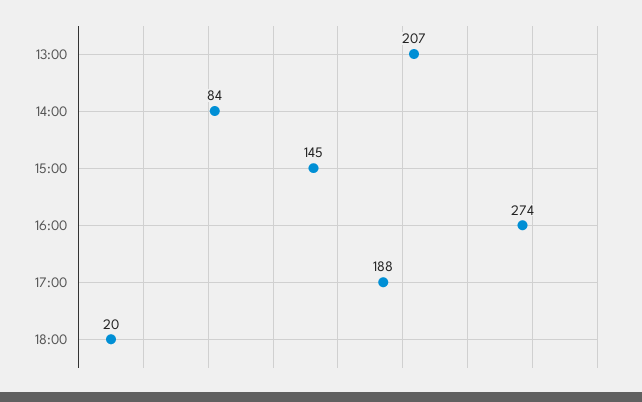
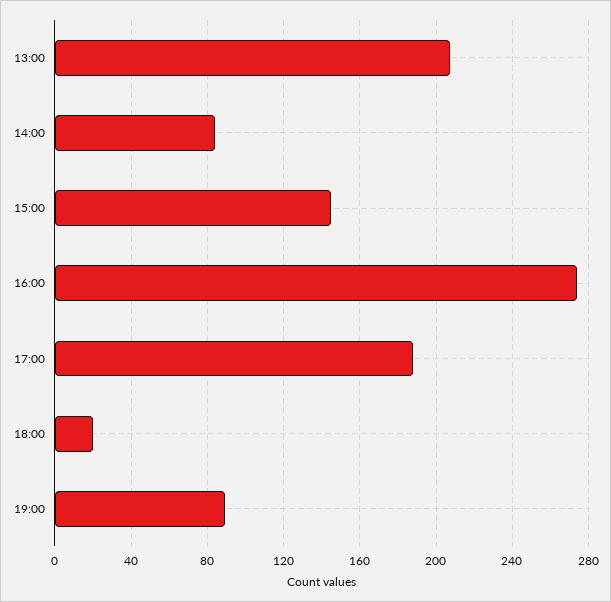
19:00: none -> 90

